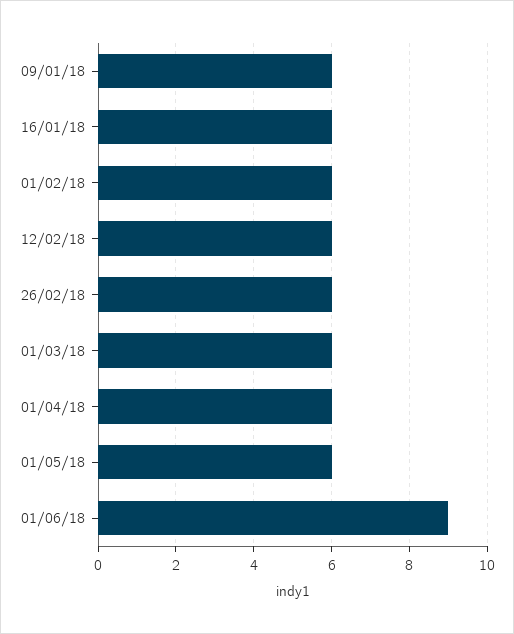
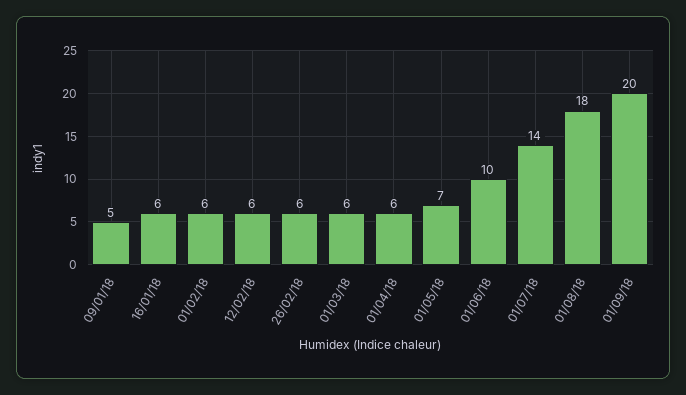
09/01/18: 6 -> 5
01/05/18: 6 -> 7
01/06/18: 9 -> 10
01/07/18: none -> 14
01/08/18: none -> 18
01/09/18: none -> 20

